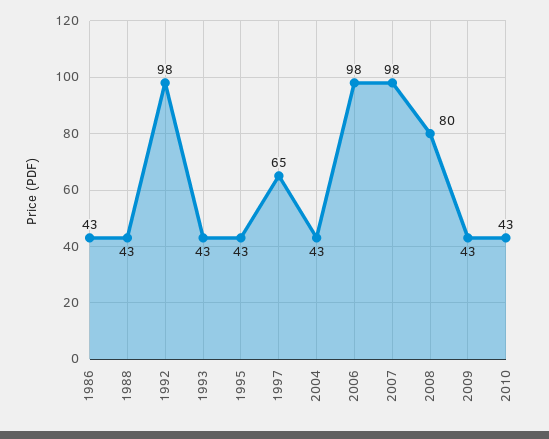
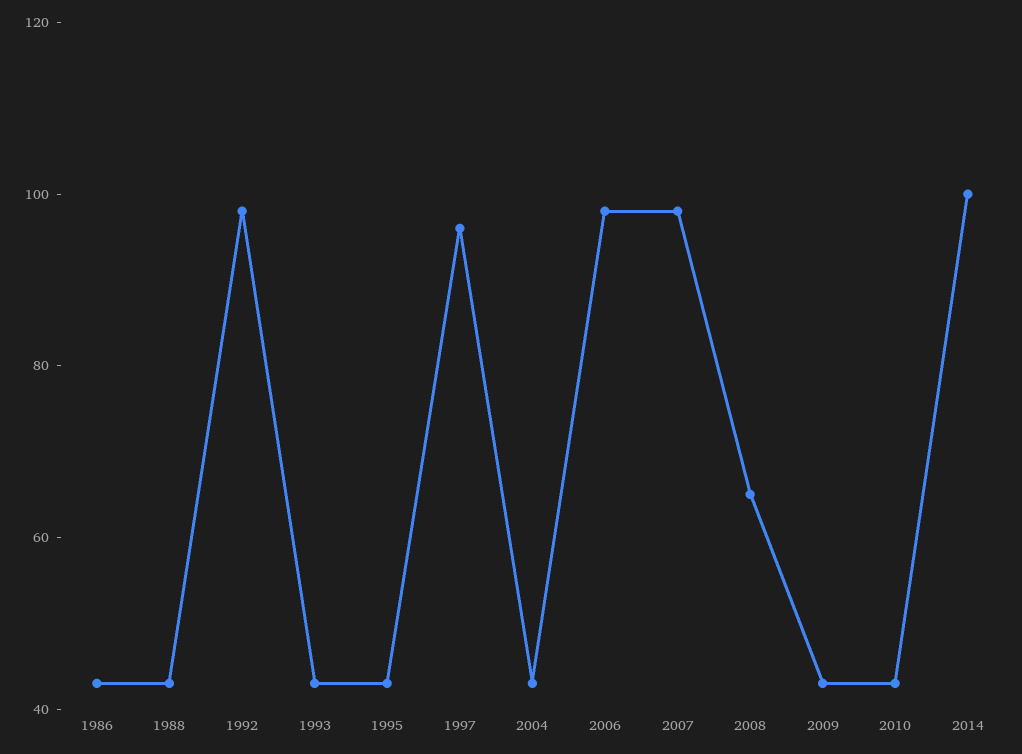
1997: 65 -> 95
2008: 80 -> 65
2014: none -> 100

